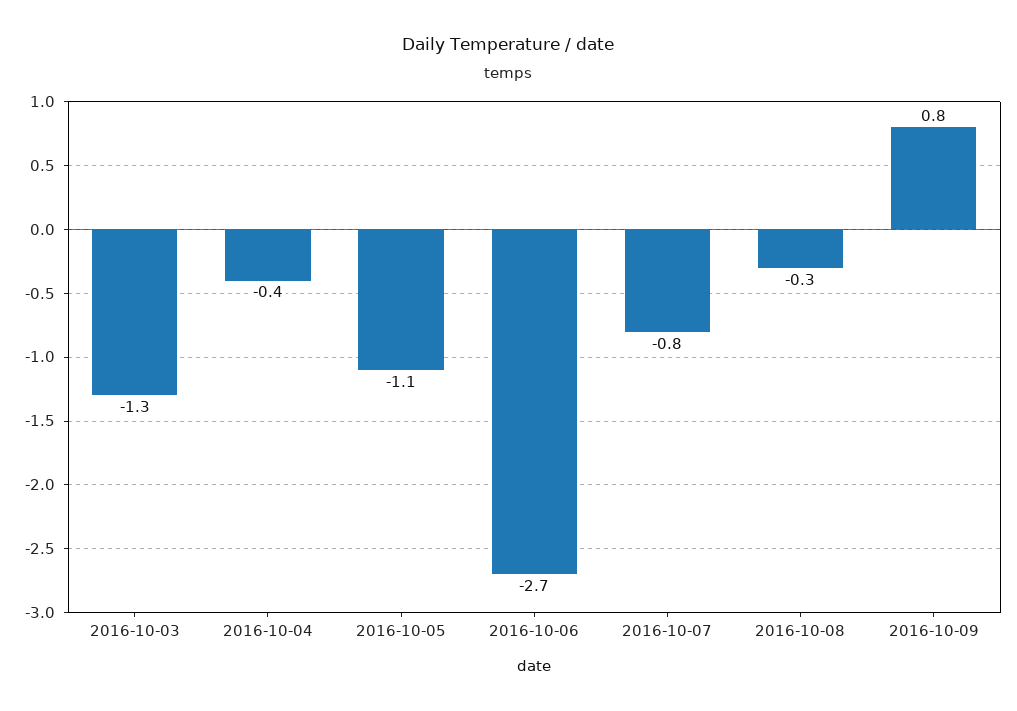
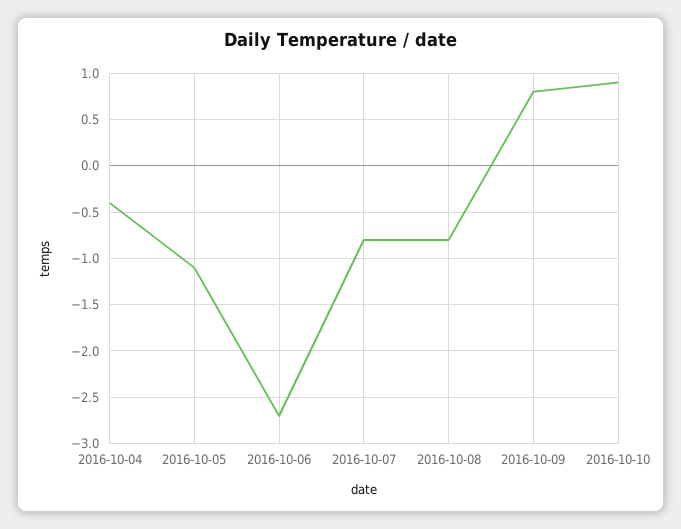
2016-10-03: -1.3 -> none
2016-10-08: -0.3 -> -0.8
2016-10-10: none -> 0.9

